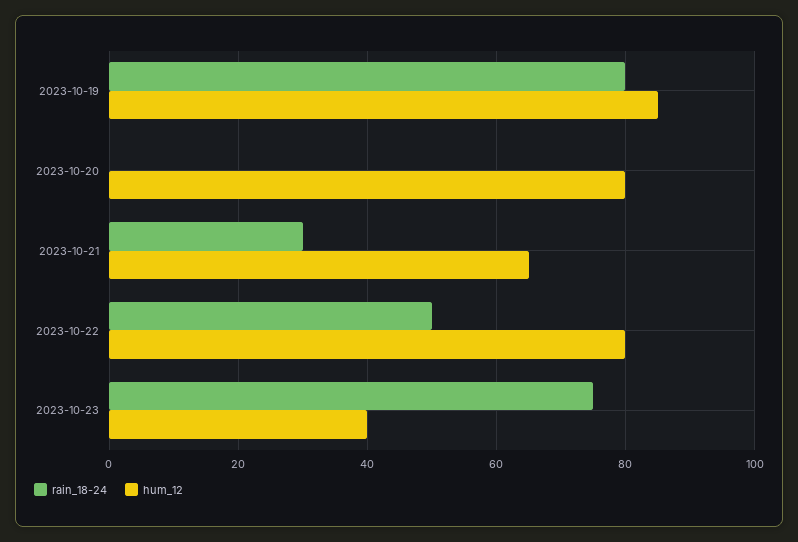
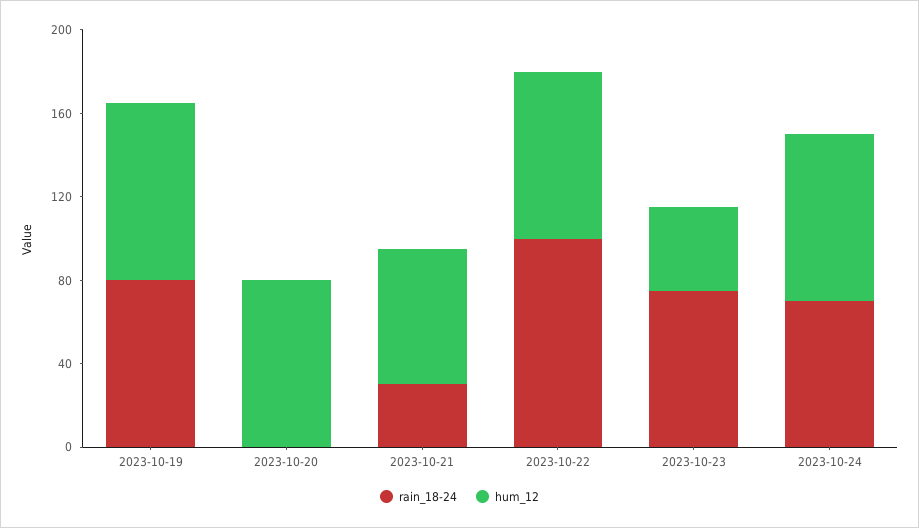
rain_18-24, 2023-10-22: 50 -> 100
rain_18-24, 2023-10-24: none -> 70
hum_12, 2023-10-24: none -> 80

